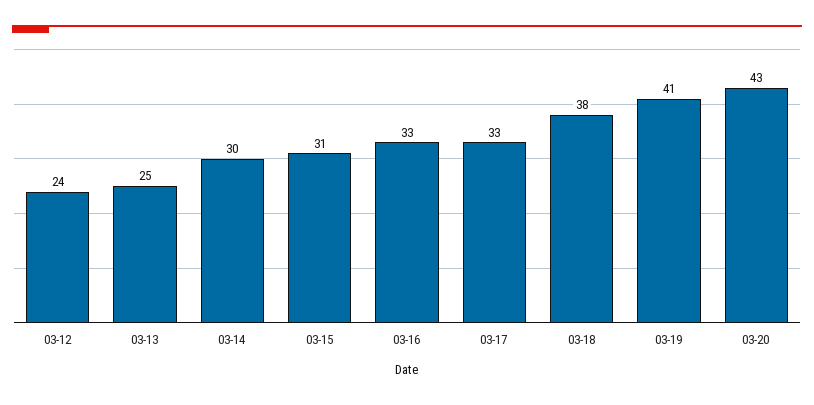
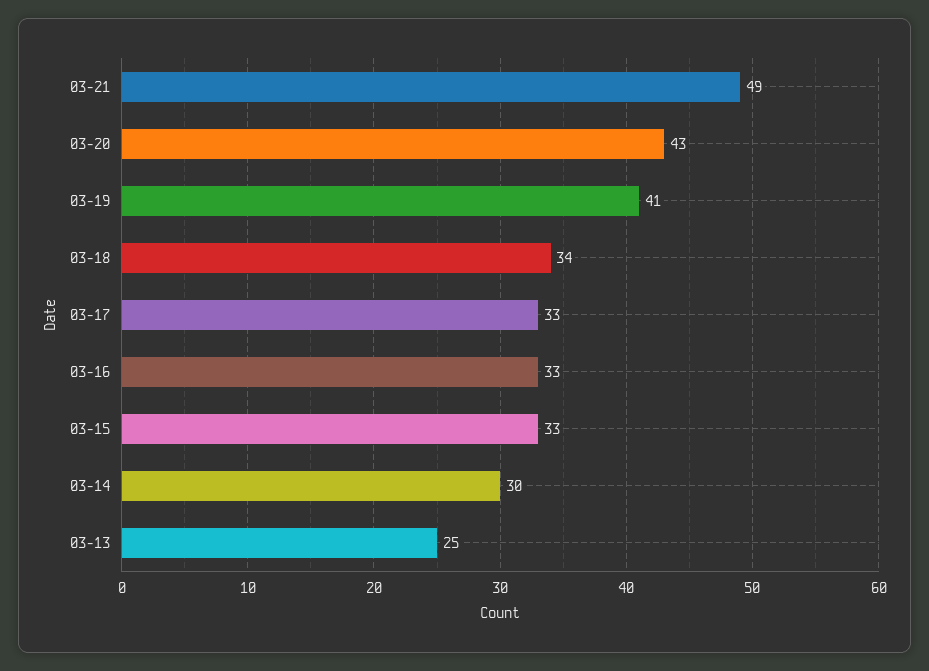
03-12: 24 -> none
03-15: 31 -> 33
03-18: 38 -> 34
03-21: none -> 49

